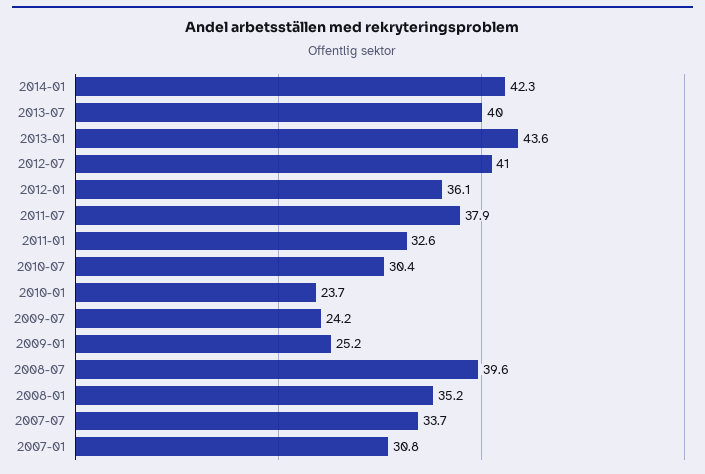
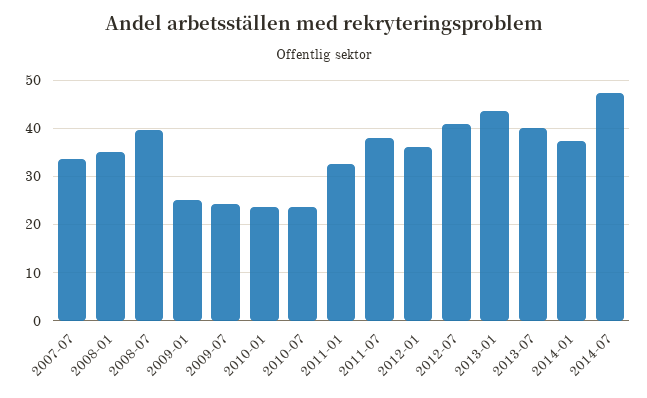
2014-01: 42.3 -> 38
2010-07: 30.4 -> 24
2007-01: 30.8 -> none
2014-07: none -> 48

